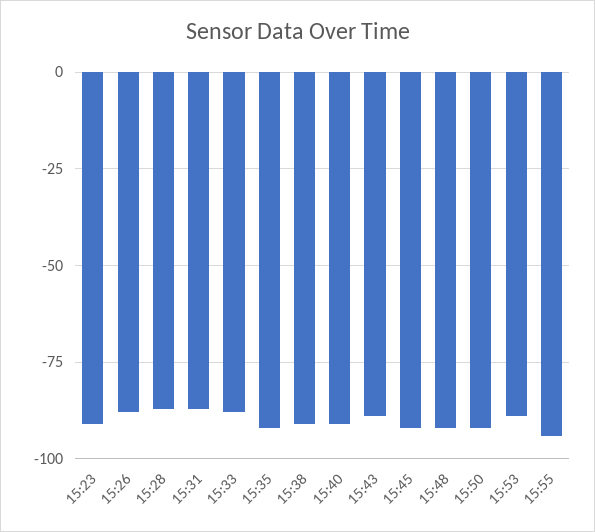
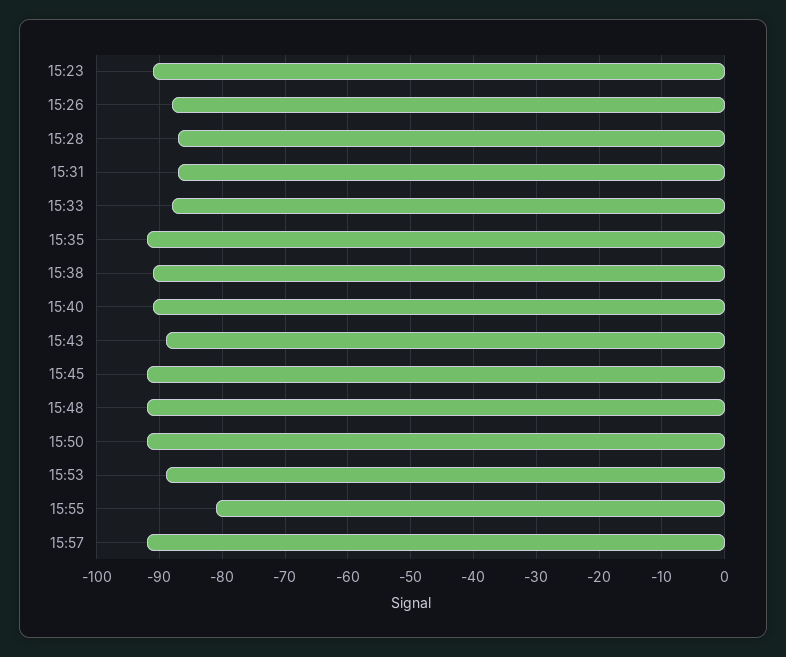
15:55: -95 -> -81
15:57: none -> -92

